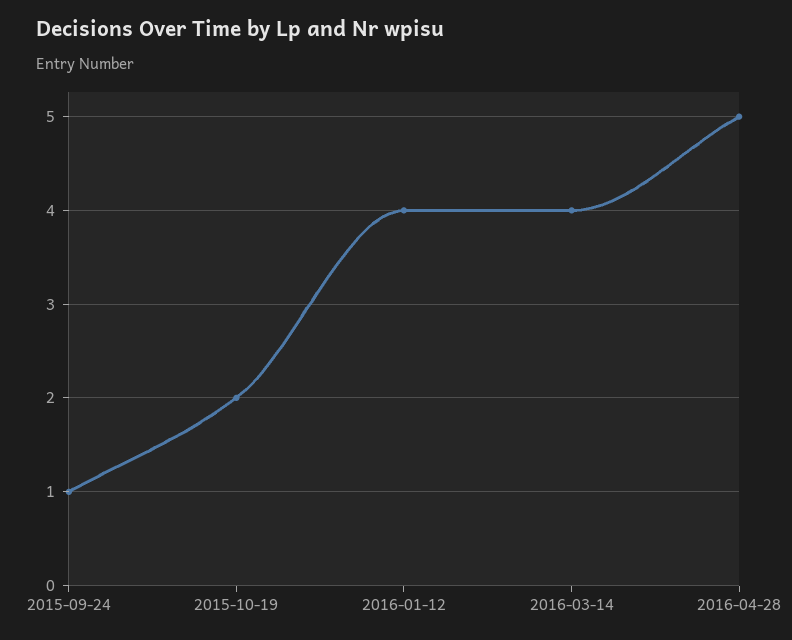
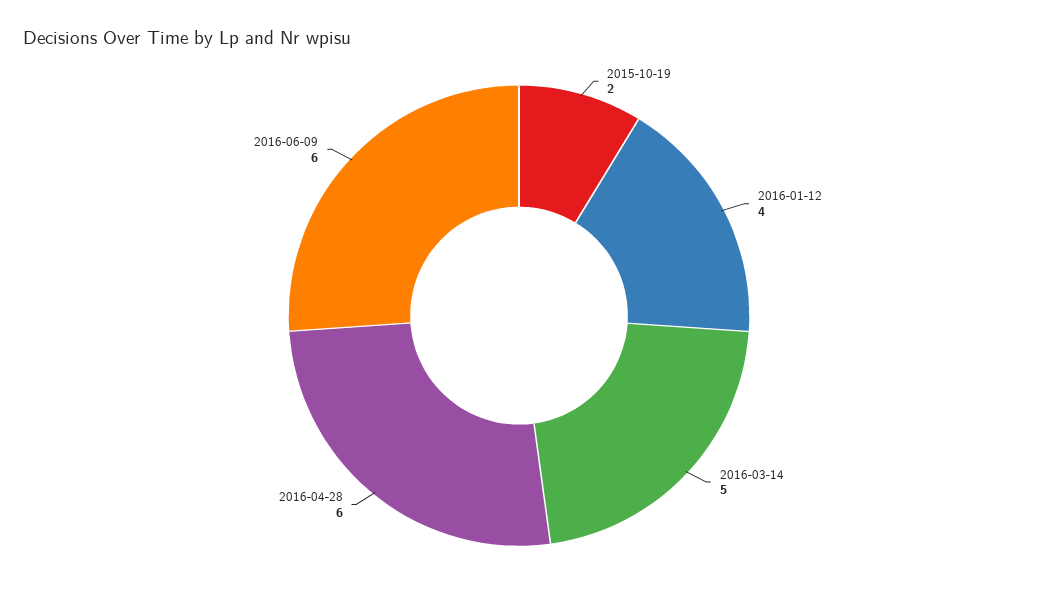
2015-09-24: 1 -> none
2016-03-14: 4 -> 5
2016-04-28: 5 -> 6
2016-06-09: none -> 6

